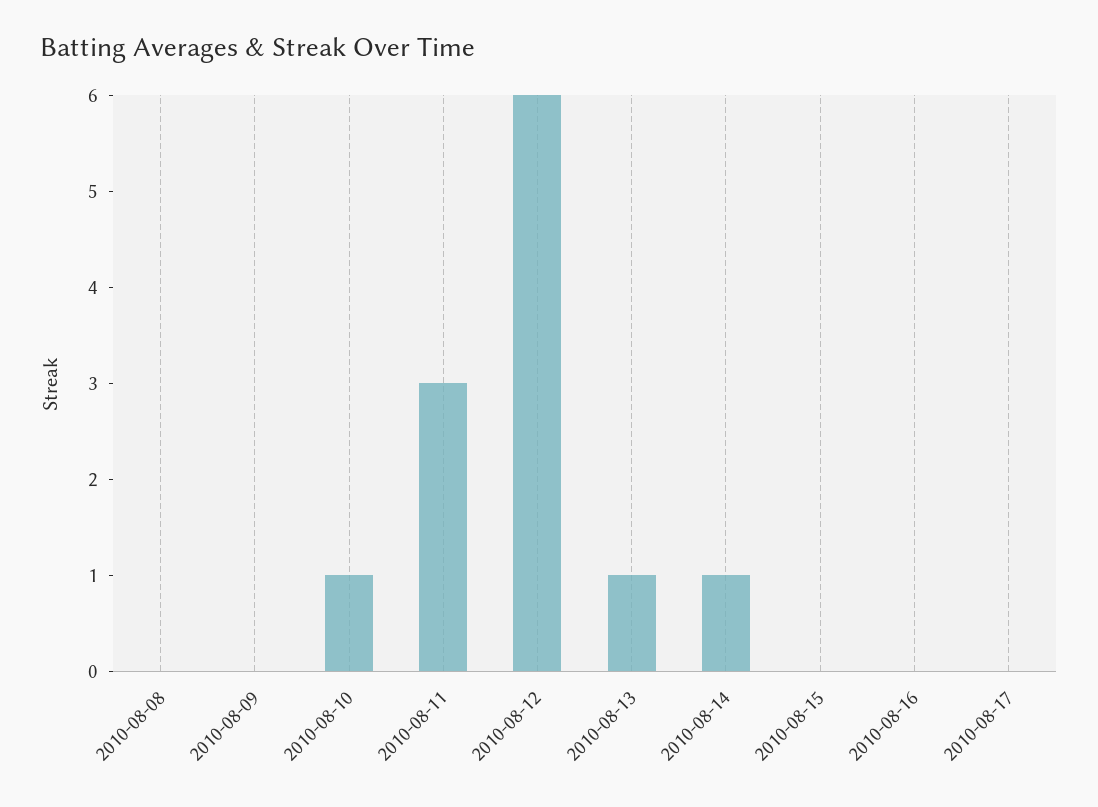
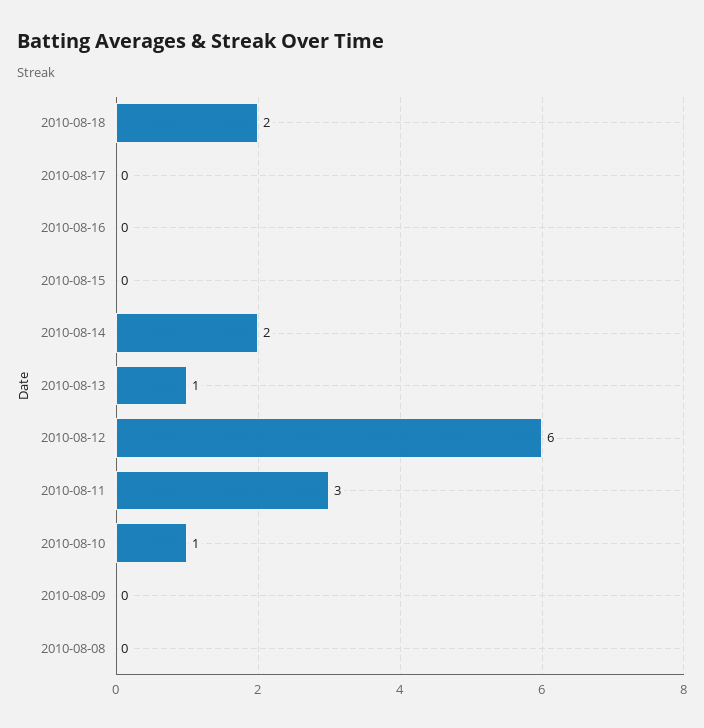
2010-08-14: 1 -> 2
2010-08-18: none -> 2

